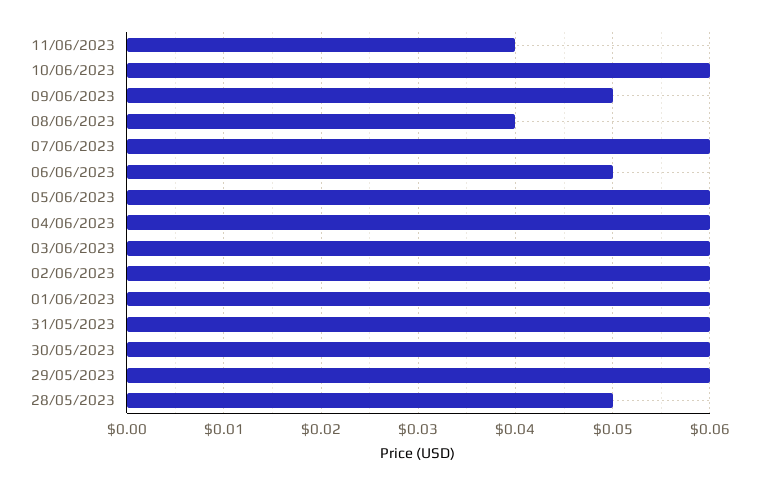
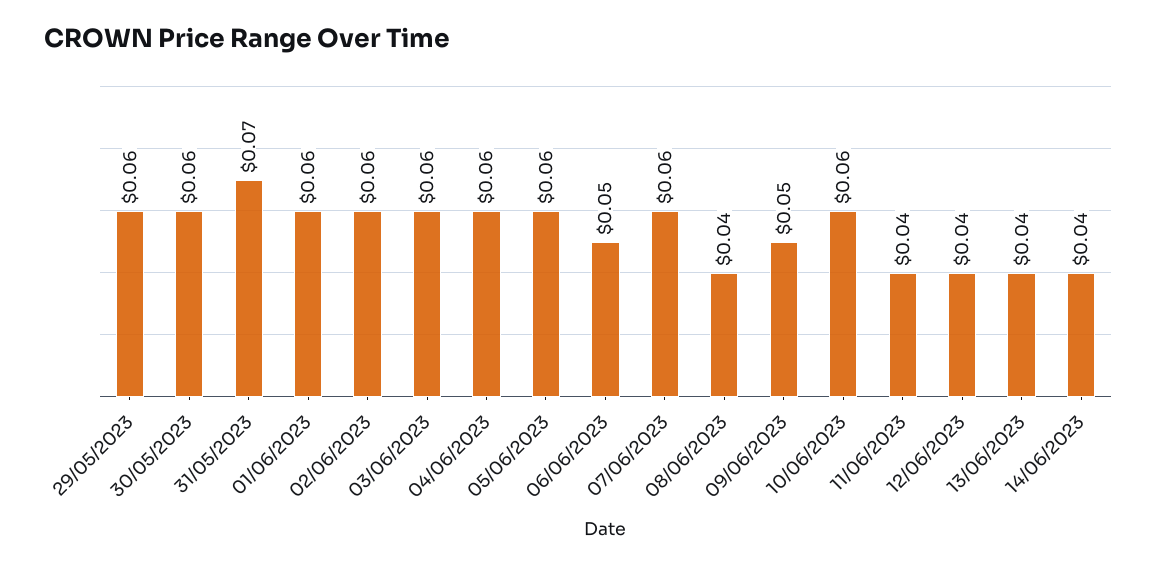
31/05/2023: 0.06 -> 0.07
28/05/2023: 0.05 -> none
12/06/2023: none -> 0.04
13/06/2023: none -> 0.04
14/06/2023: none -> 0.04

